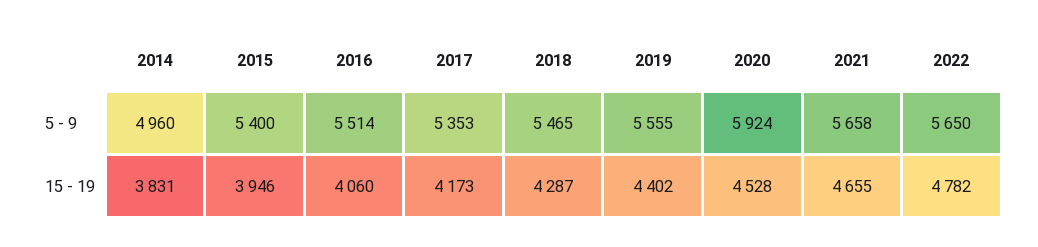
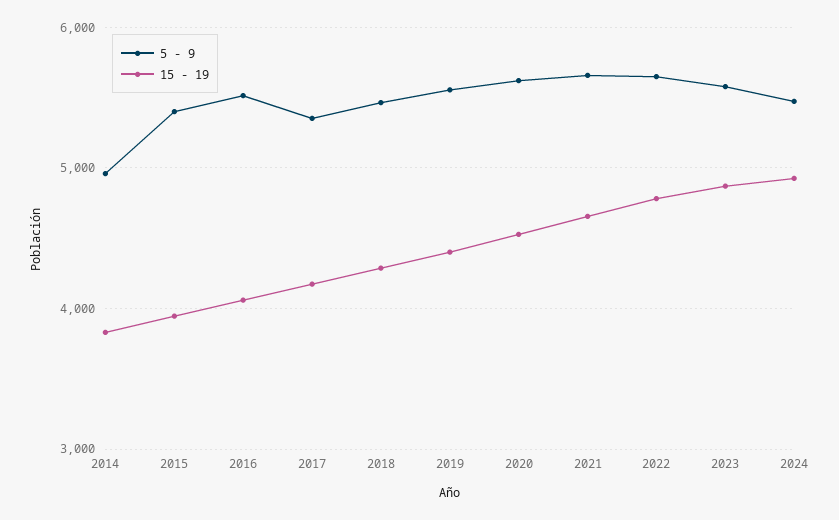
5 - 9, 2020: 5924 -> 5600
5 - 9, 2023: none -> 5600
15 - 19, 2023: none -> 4900
5 - 9, 2024: none -> 5500
15 - 19, 2024: none -> 4900

